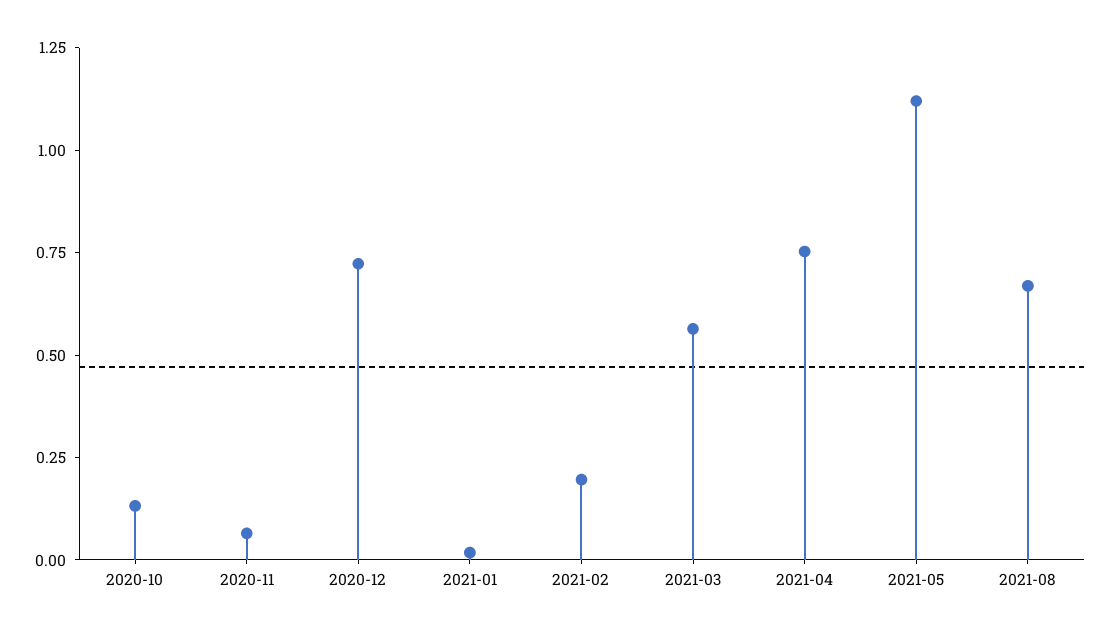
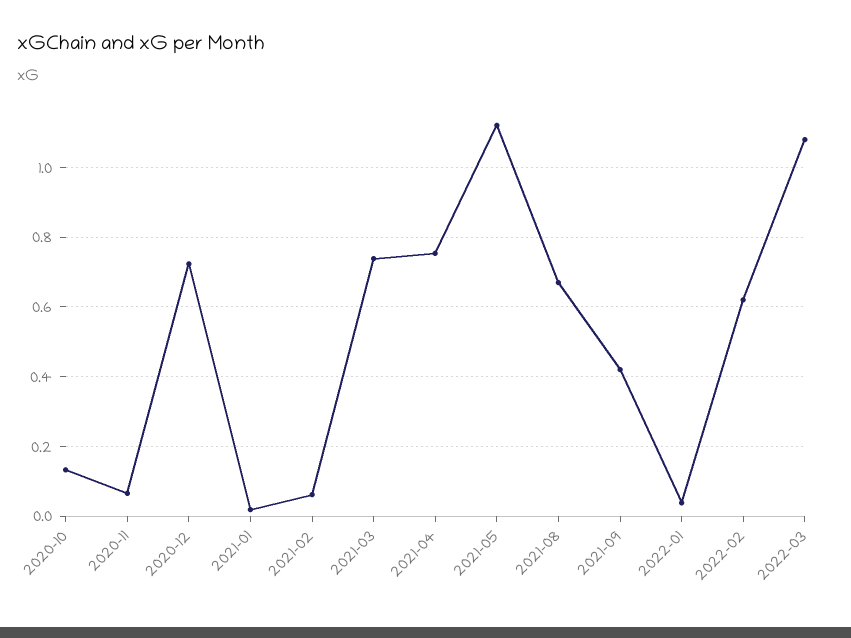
2021-02: 0.2 -> 0.06
2021-03: 0.55 -> 0.74
2021-09: none -> 0.42
2022-01: none -> 0.04
2022-02: none -> 0.62
2022-03: none -> 1.08

